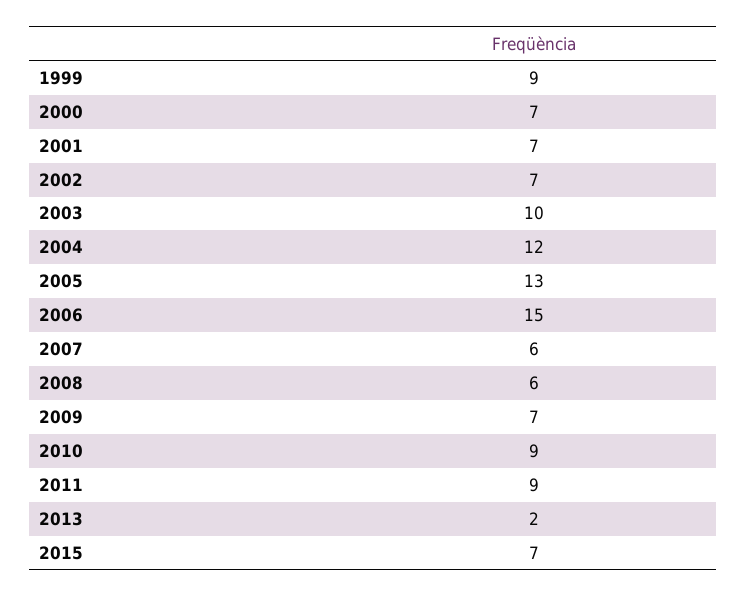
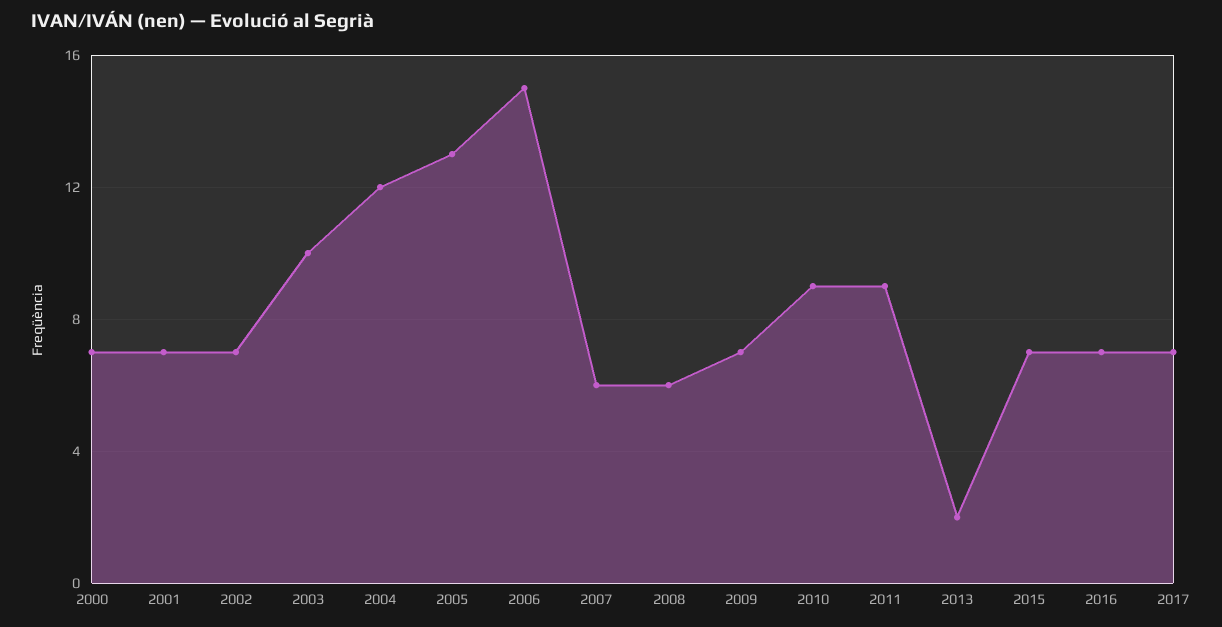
1999: 9 -> none
2016: none -> 7
2017: none -> 7

